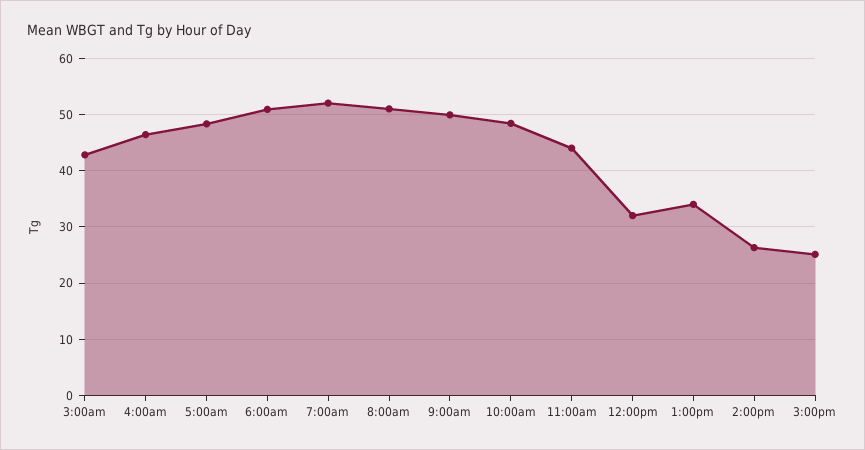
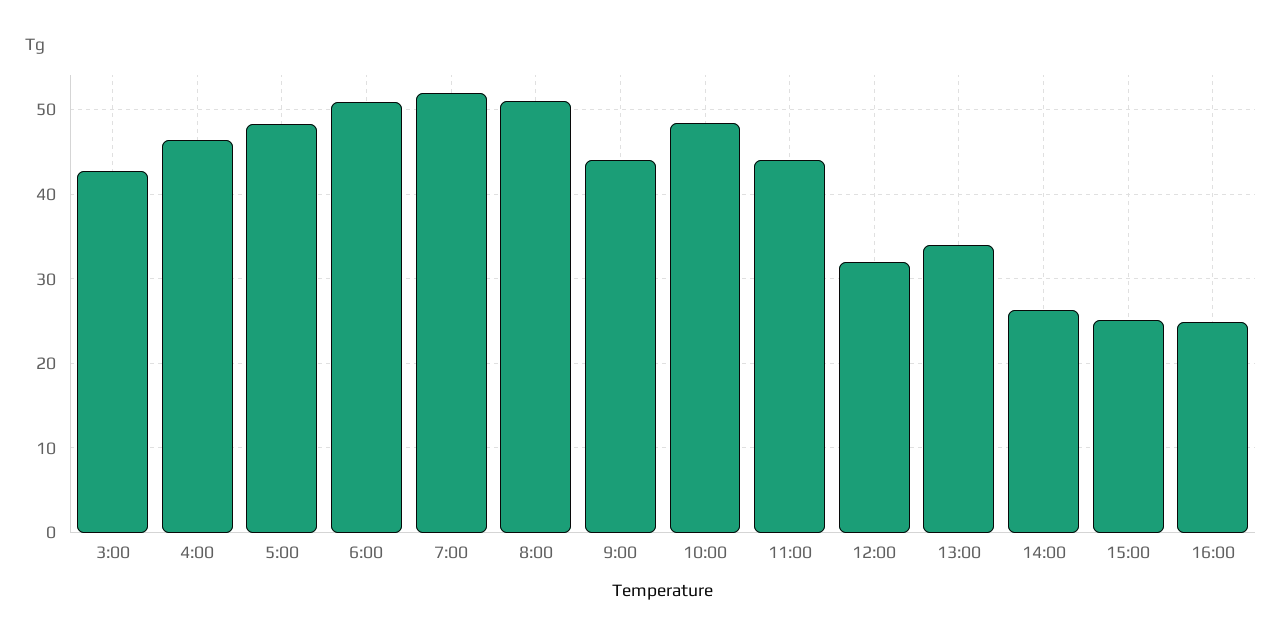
9:00am: 50 -> 44
16:00: none -> 25

